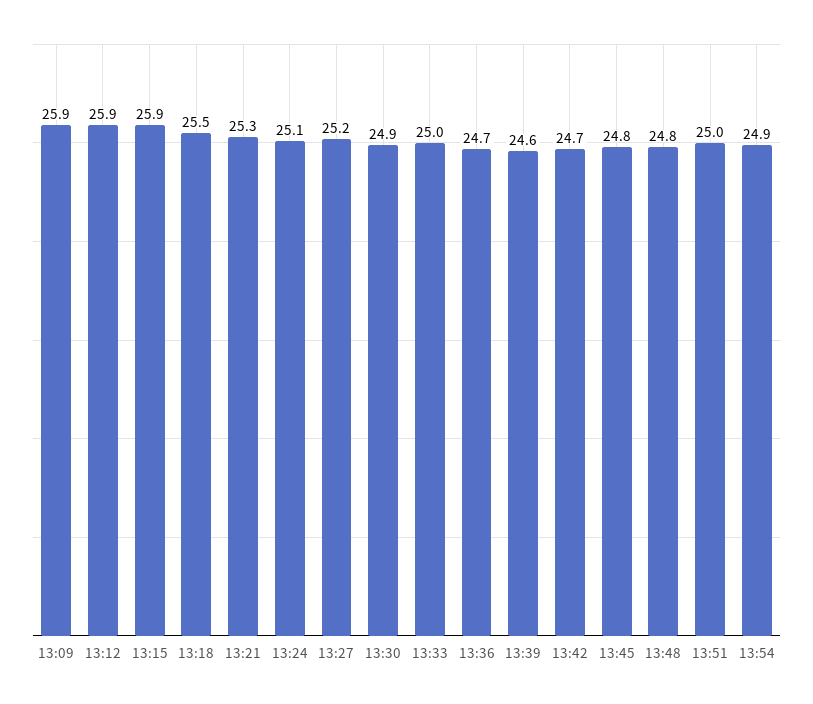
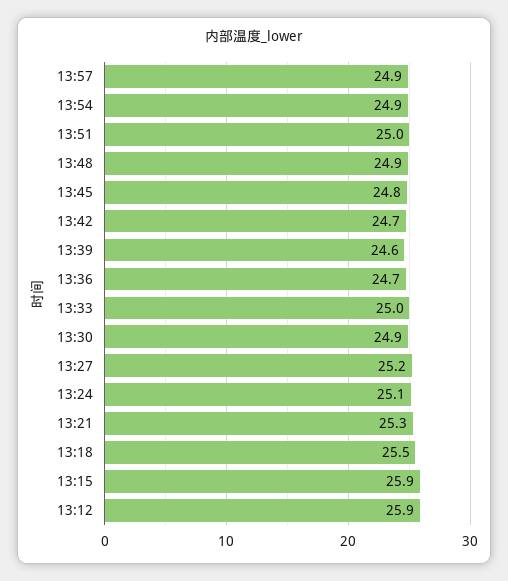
13:09: 25.9 -> none
13:48: 24.8 -> 24.9
13:57: none -> 24.9

